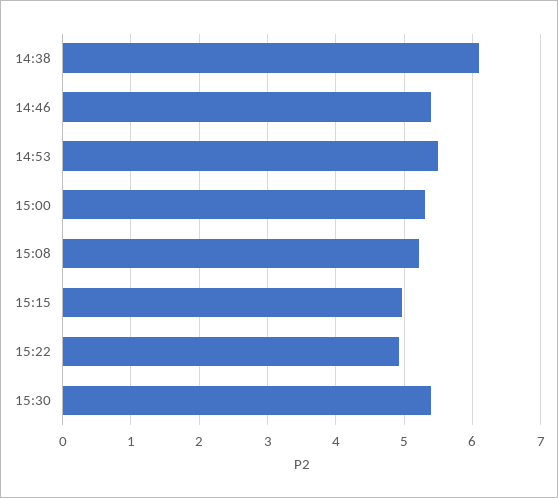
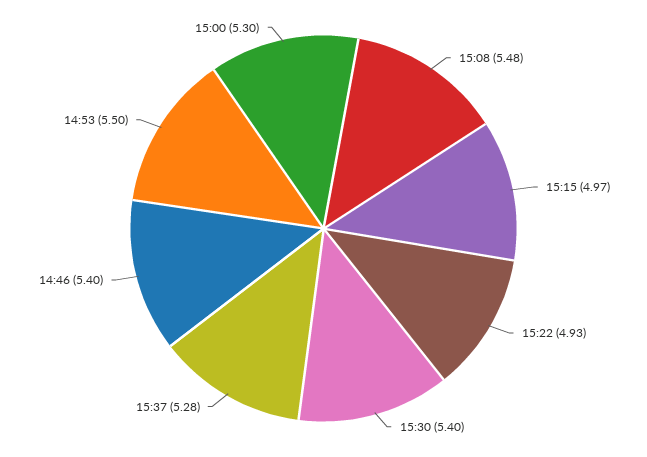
14:38: 6.1 -> none
15:08: 5.2 -> 5.48
15:37: none -> 5.28

